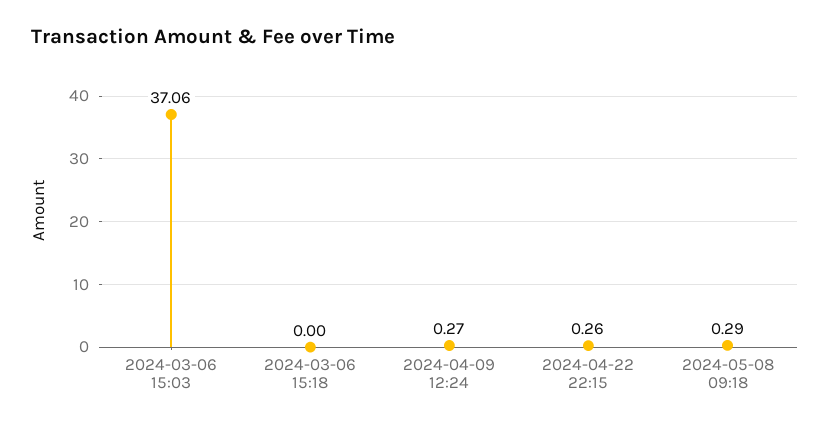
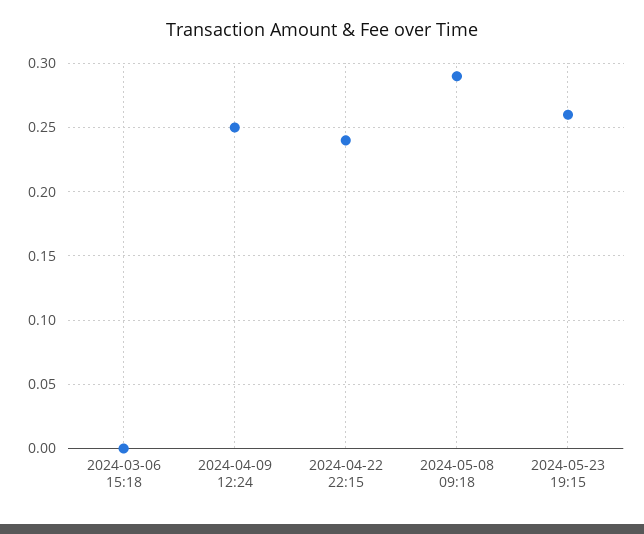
2024-03-06 15:03: 37.06 -> none
2024-04-09 12:24: 0.27 -> 0.25
2024-04-22 22:15: 0.26 -> 0.24
2024-05-23 19:15: none -> 0.26

